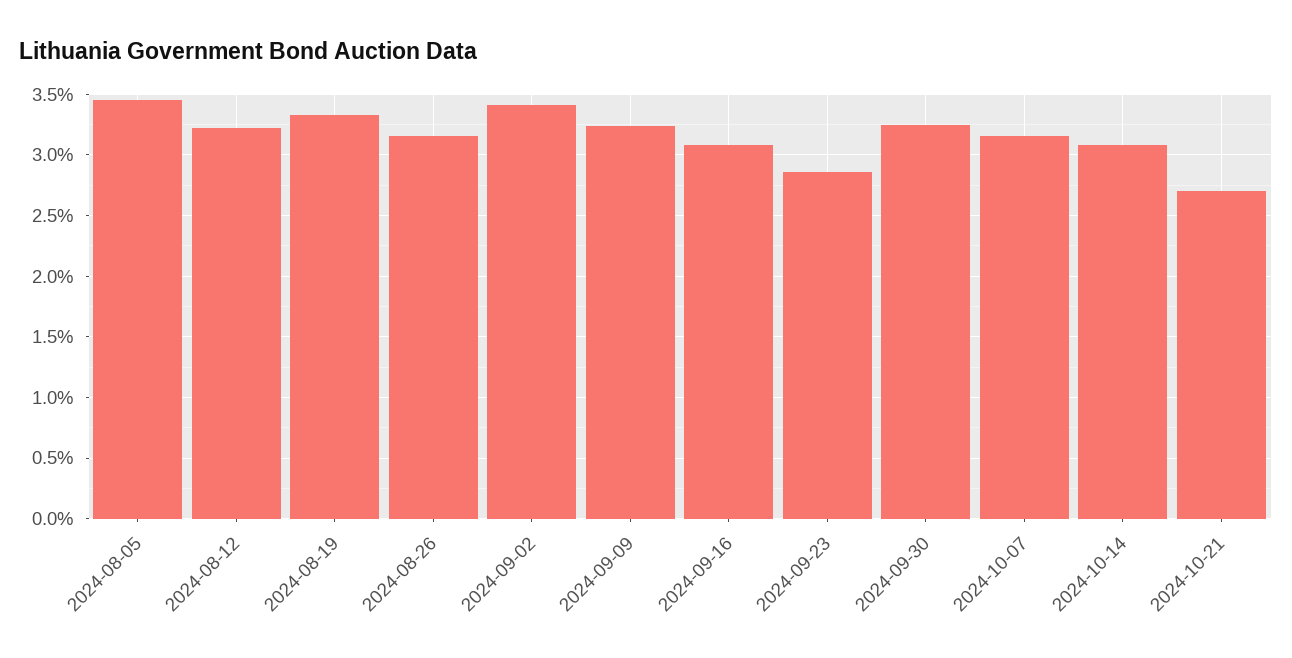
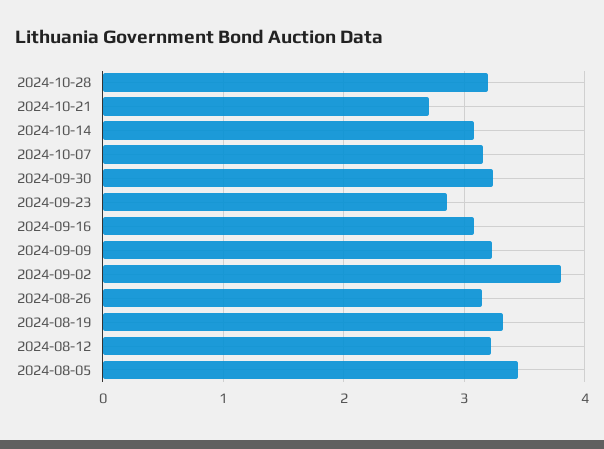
2024-09-02: 3.4 -> 3.8
2024-10-28: none -> 3.2

